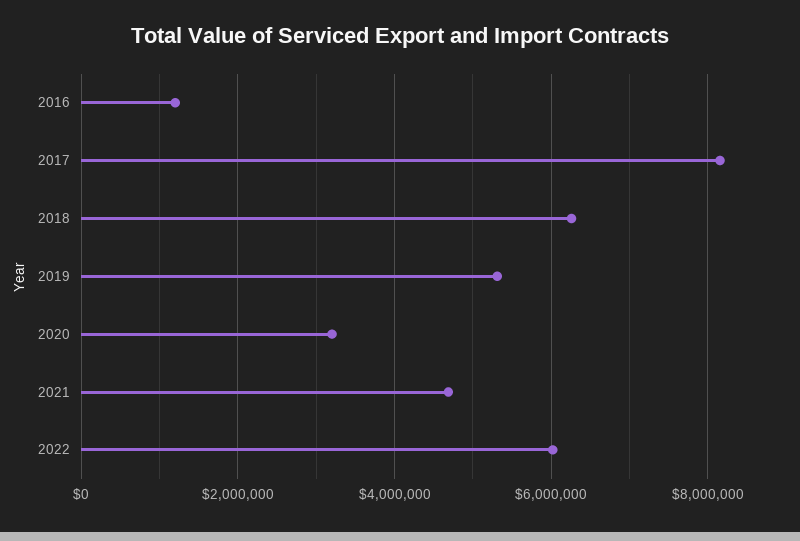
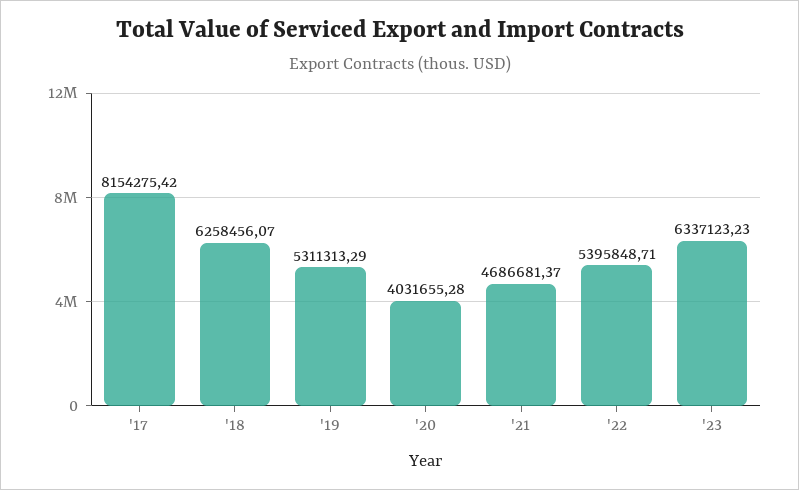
2016: 1200000 -> none
2020: 3200000 -> 4031655.28
2022: 6000000 -> 5395848.71
'23: none -> 6337123.23

